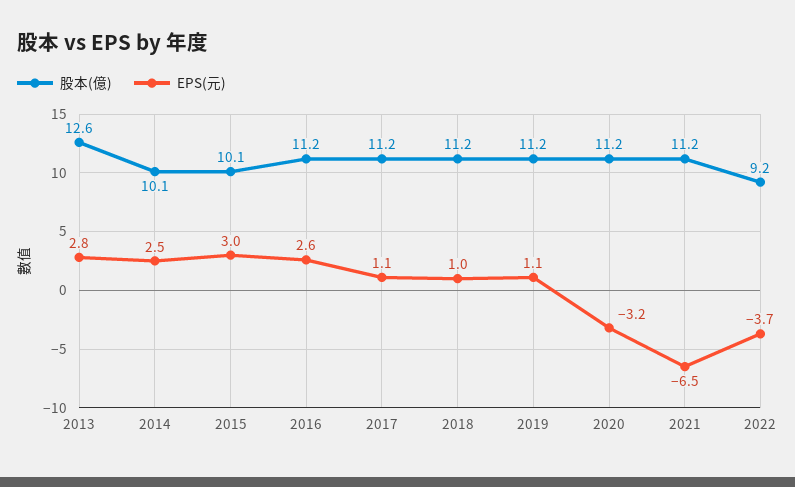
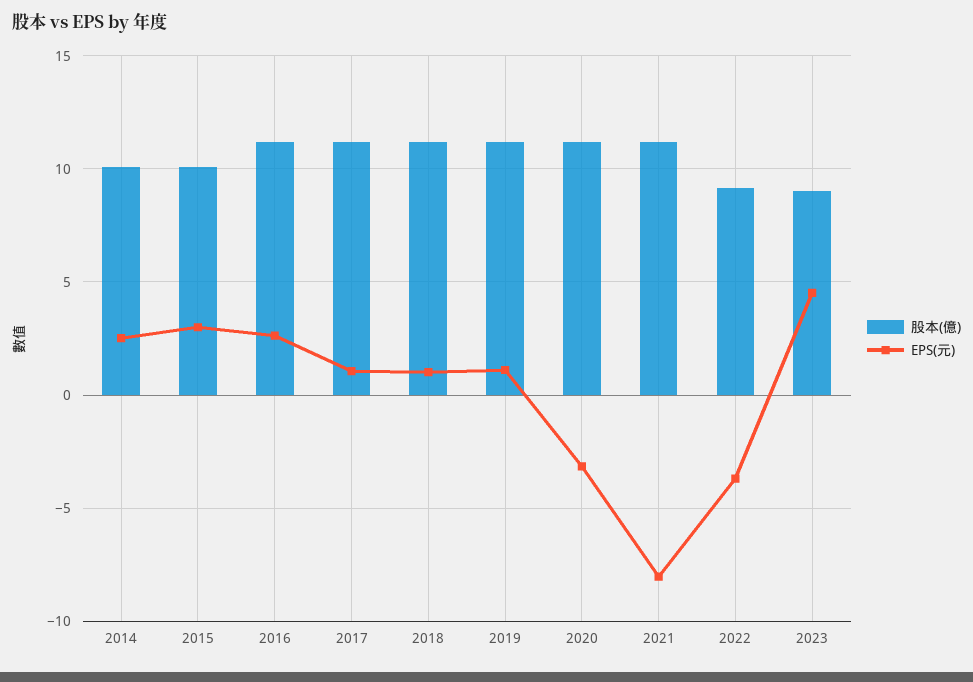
股本(億), 2013: 12.6 -> none
EPS(元), 2013: 2.8 -> none
EPS(元), 2021: -6.5 -> -8
股本(億), 2023: none -> 9
EPS(元), 2023: none -> 4.5

